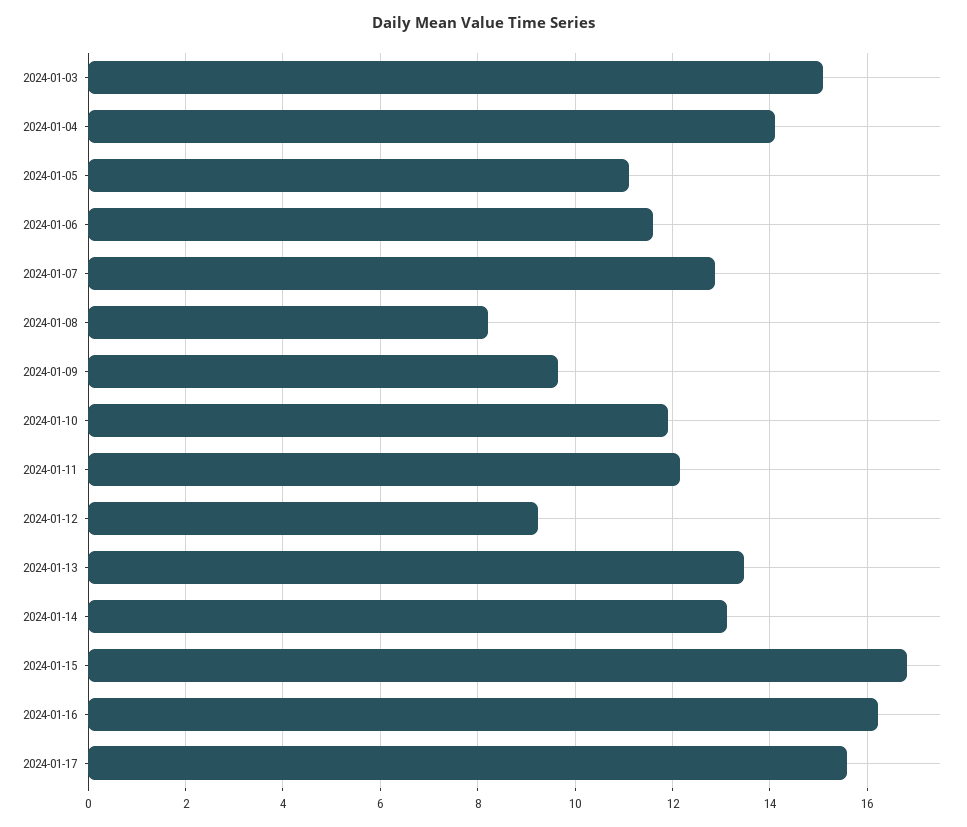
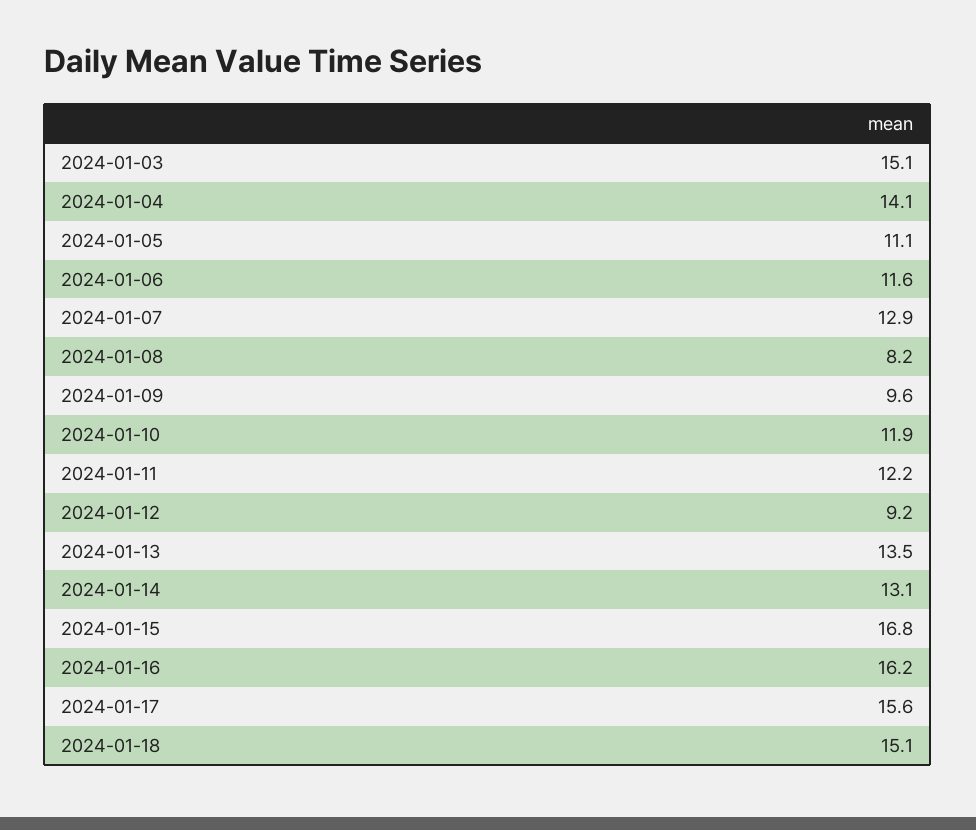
2024-01-18: none -> 15.1

